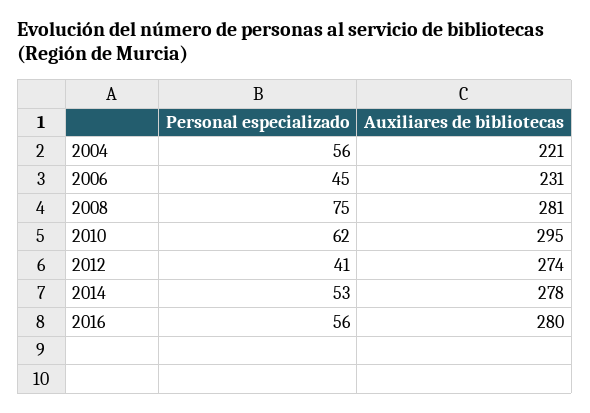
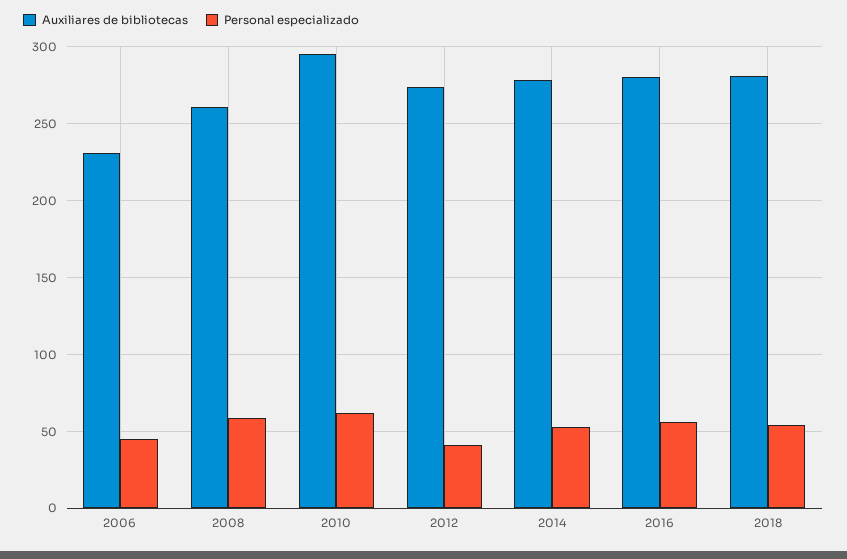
Personal especializado, 2004: 56 -> none
Auxiliares de bibliotecas, 2004: 221 -> none
Personal especializado, 2008: 75 -> 60
Auxiliares de bibliotecas, 2008: 281 -> 260
Auxiliares de bibliotecas, 2018: none -> 280
Personal especializado, 2018: none -> 55

